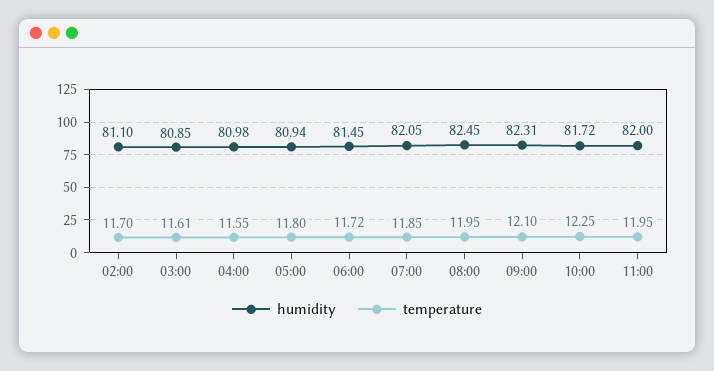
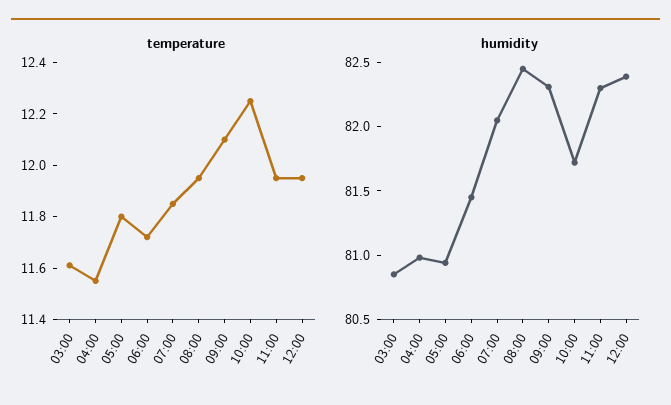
humidity, 02:00: 81.1 -> none
temperature, 02:00: 11.7 -> none
humidity, 11:00: 82 -> 82.3
temperature, 12:00: none -> 11.95
humidity, 12:00: none -> 82.4

